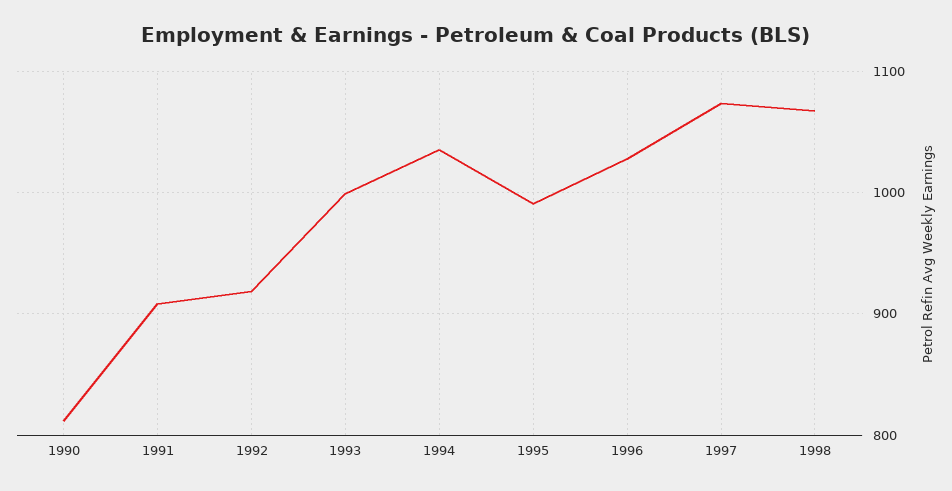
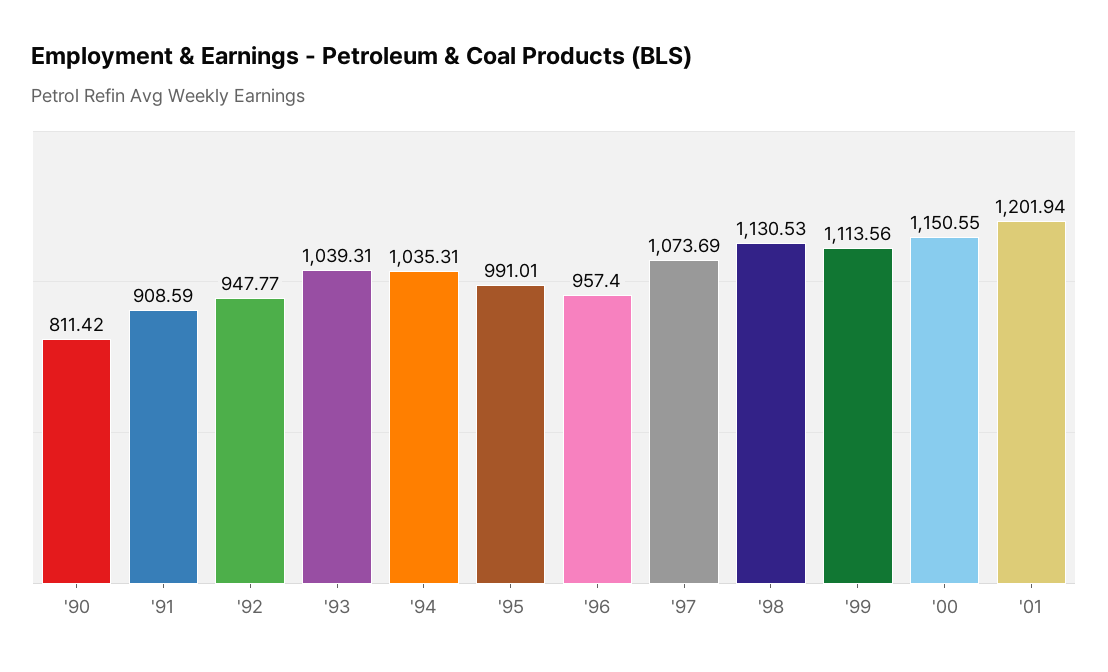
1992: 920 -> 947.77
1993: 1000 -> 1039.31
1996: 1030 -> 957.4
1998: 1070 -> 1130.53
'99: none -> 1113.56
'00: none -> 1150.55
'01: none -> 1201.94

